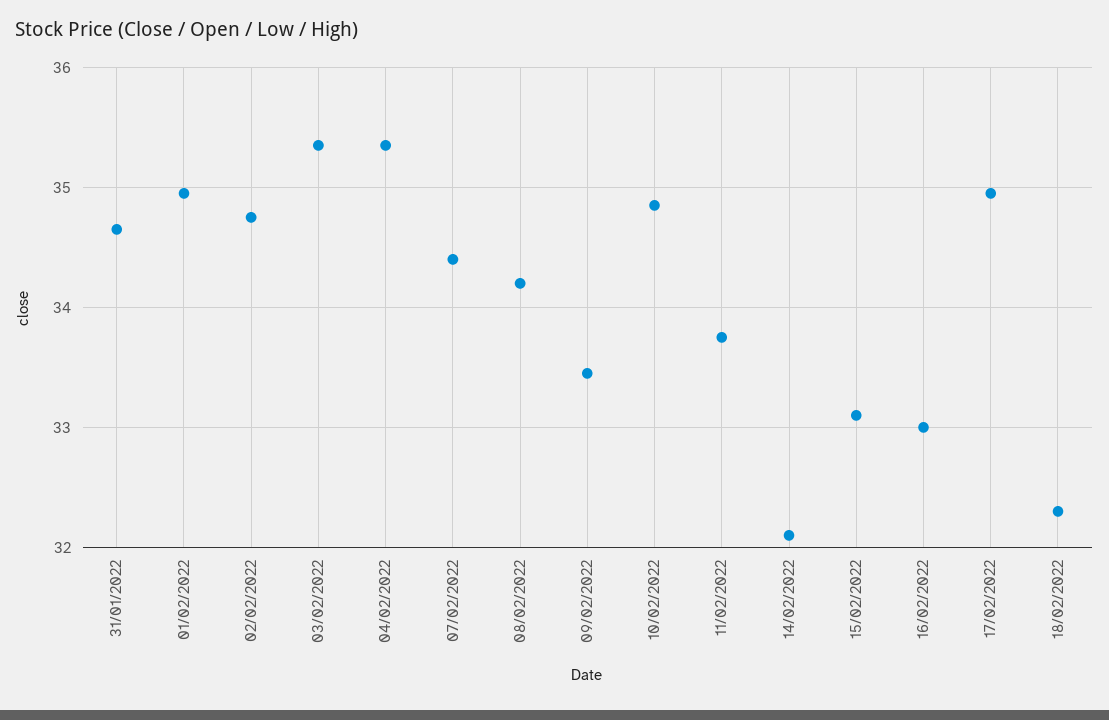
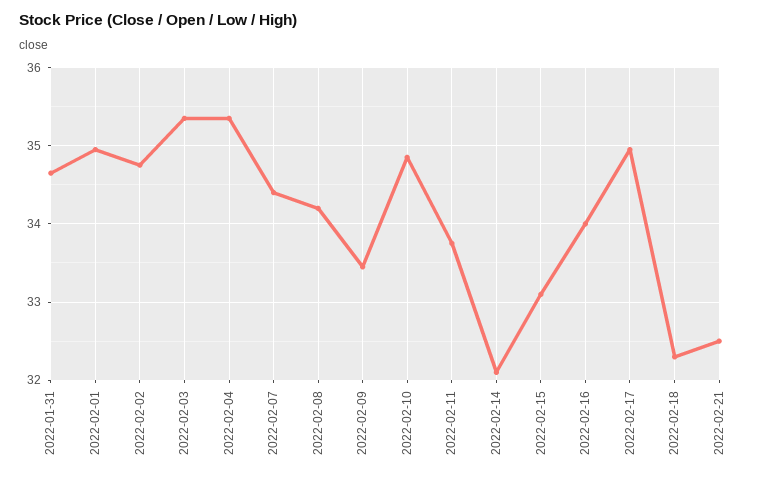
16/02/2022: 33 -> 34
2022-02-21: none -> 32.5

